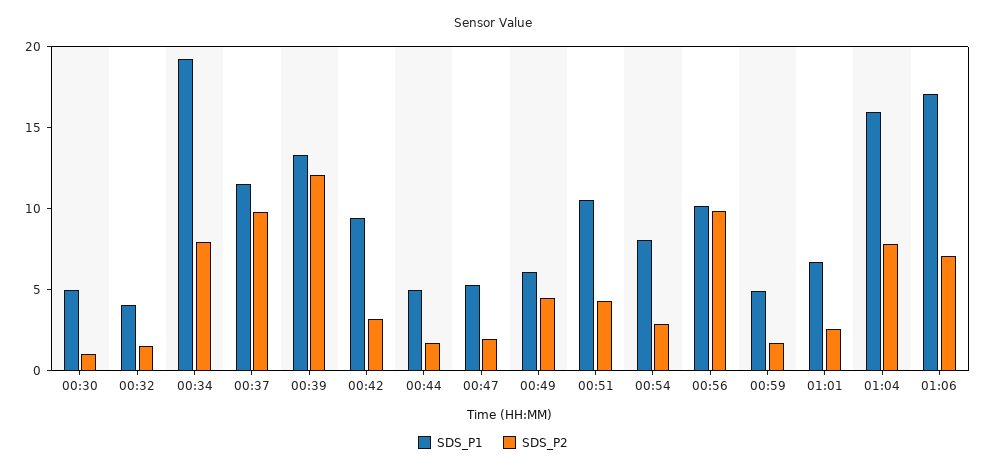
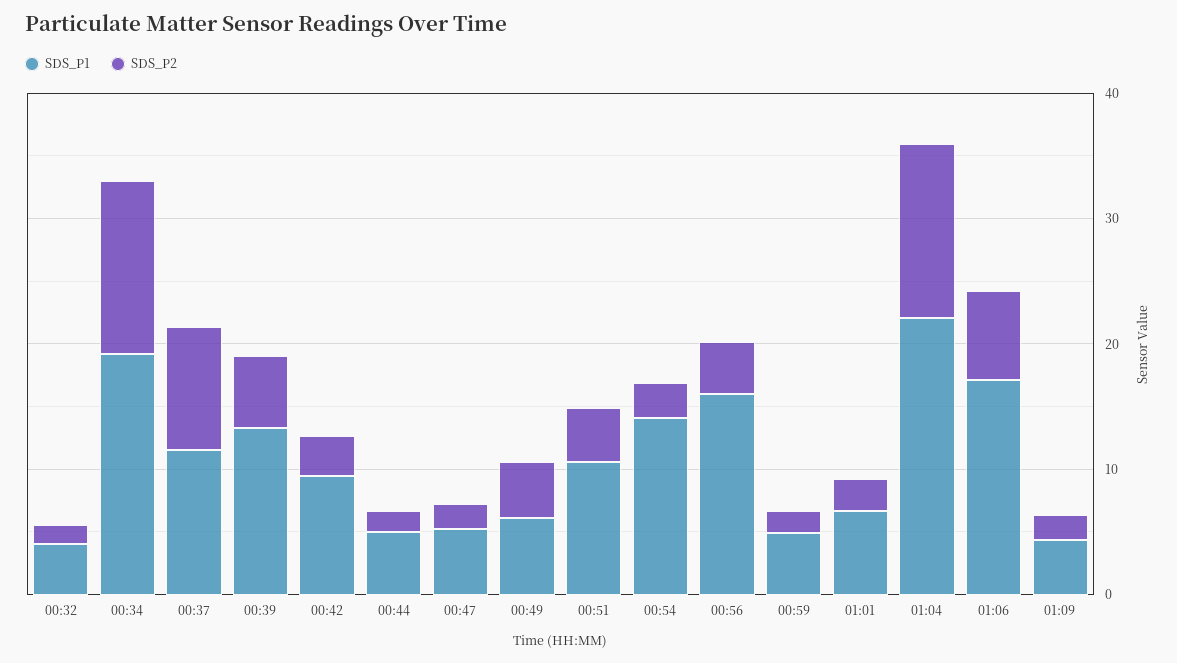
SDS_P1, 00:30: 5 -> none
SDS_P2, 00:30: 1 -> none
SDS_P2, 00:34: 8 -> 14
SDS_P2, 00:39: 12 -> 6
SDS_P1, 00:54: 8 -> 14
SDS_P1, 00:56: 10 -> 16
SDS_P2, 00:56: 10 -> 4
SDS_P1, 01:04: 16 -> 22
SDS_P2, 01:04: 8 -> 14
SDS_P1, 01:09: none -> 4
SDS_P2, 01:09: none -> 2

